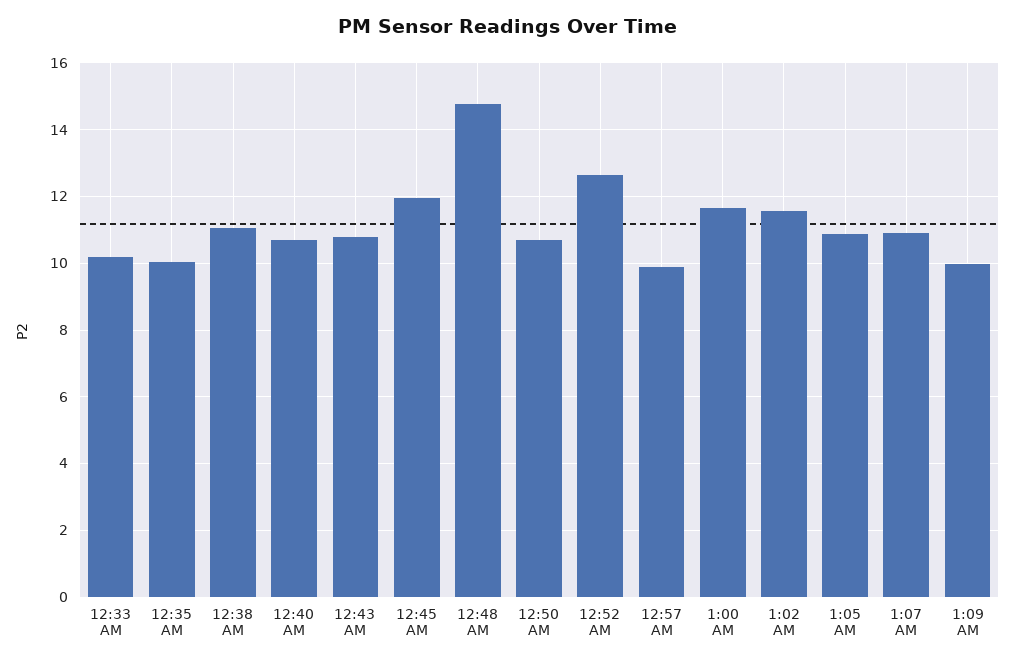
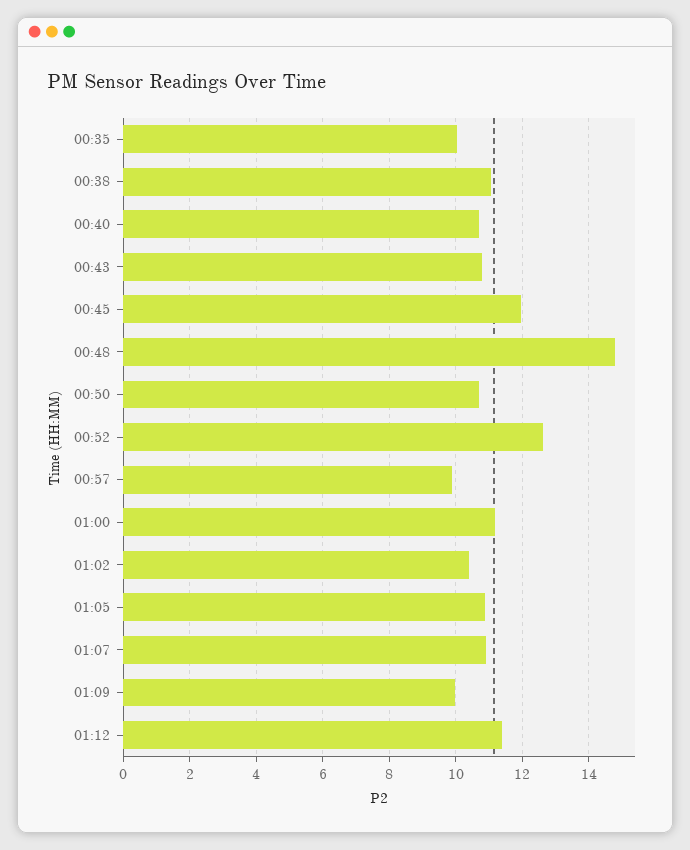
12:33 AM: 10.2 -> none
1:00 AM: 11.6 -> 11.2
1:02 AM: 11.6 -> 10.4
01:12: none -> 11.4

